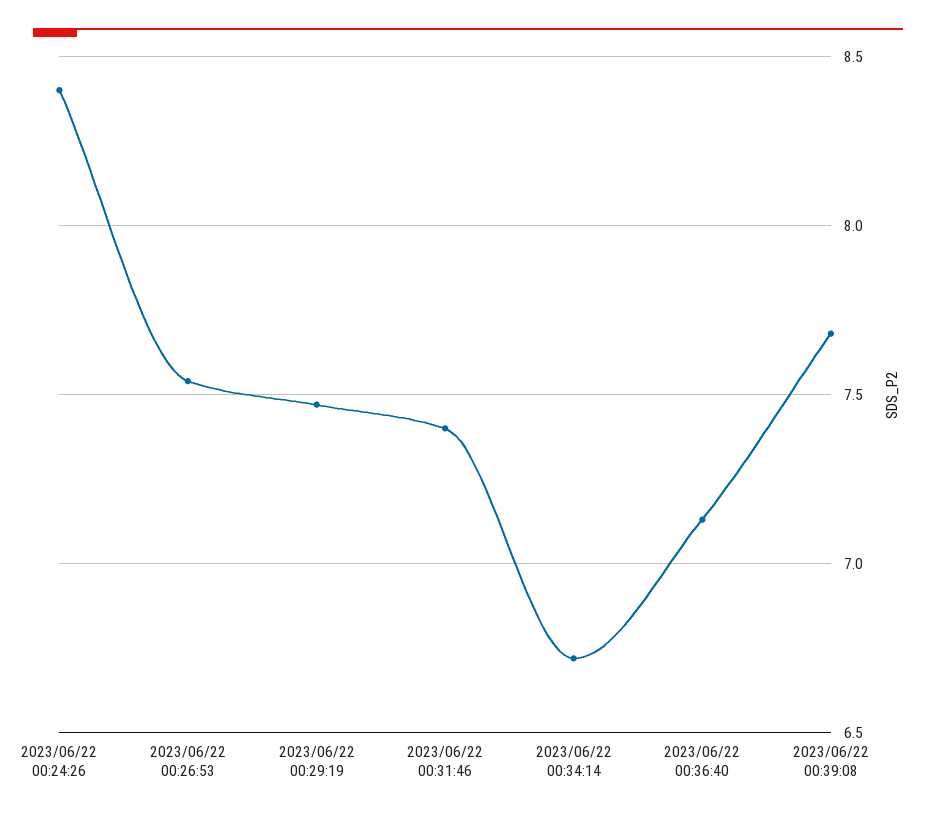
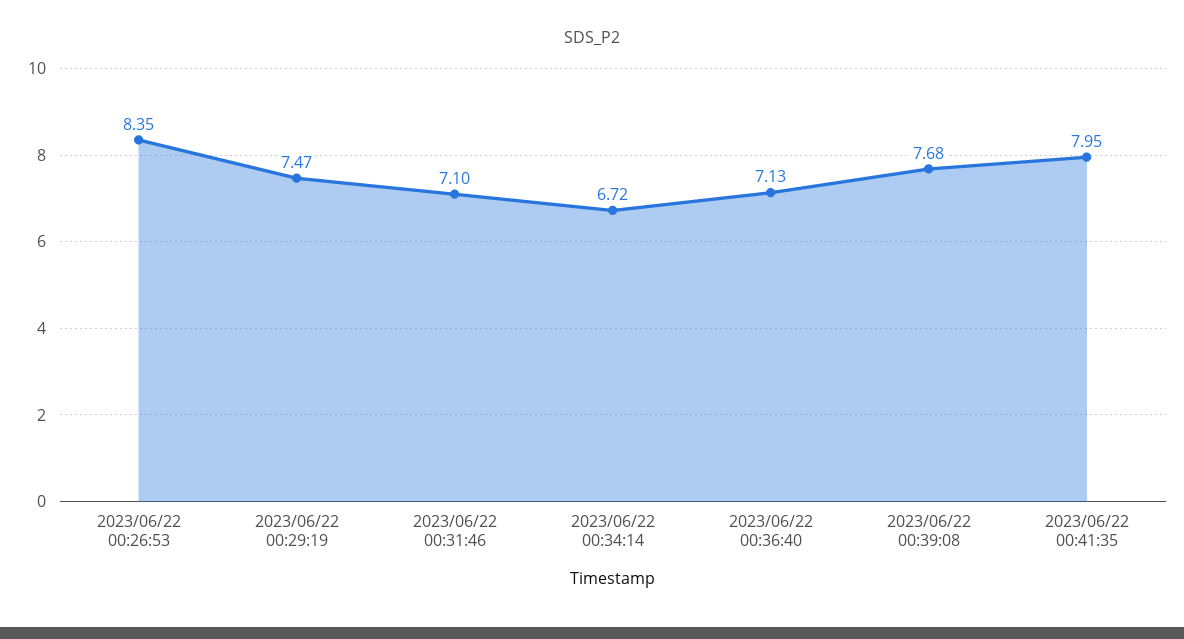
2023/06/22 00:24:26: 8.4 -> none
2023/06/22 00:26:53: 7.55 -> 8.35
2023/06/22 00:31:46: 7.4 -> 7.1
2023/06/22 00:41:35: none -> 7.95

